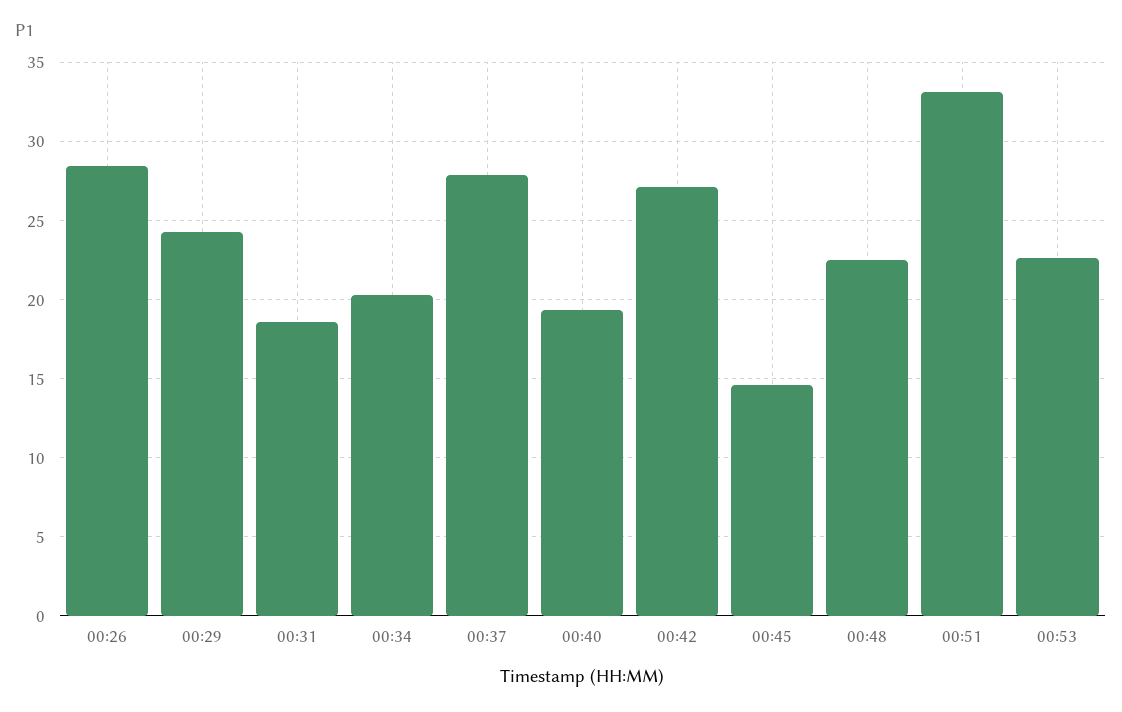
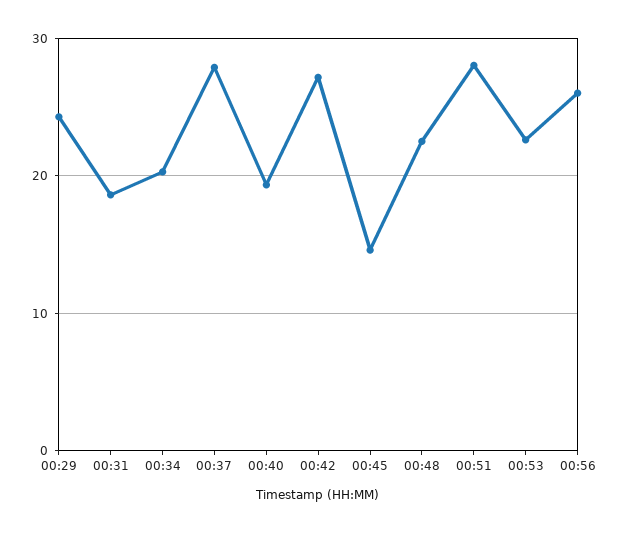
00:26: 28.5 -> none
00:51: 33 -> 28
00:56: none -> 26

